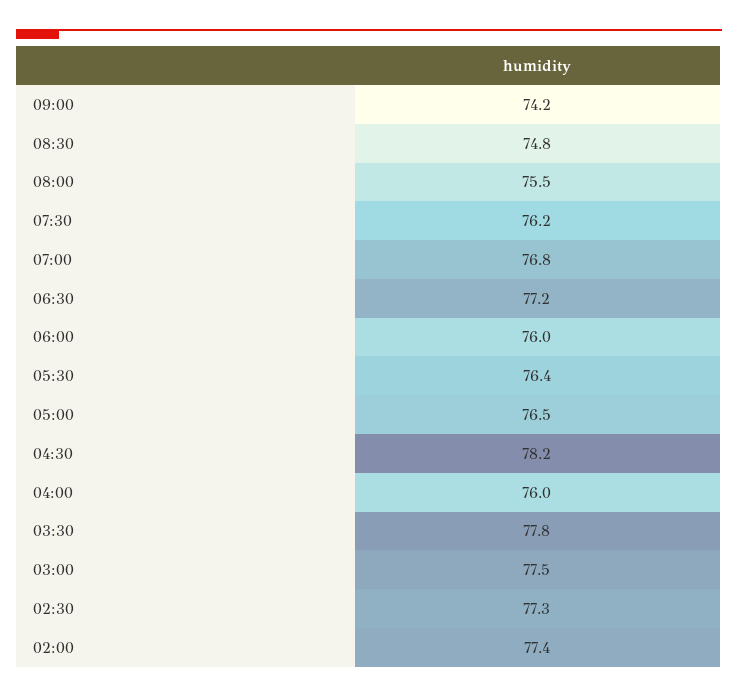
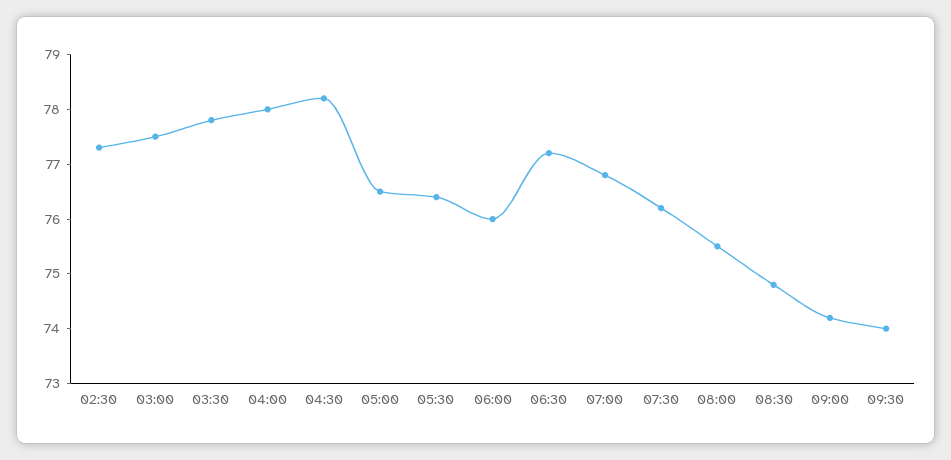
04:00: 76 -> 78
02:00: 77.4 -> none
09:30: none -> 74

